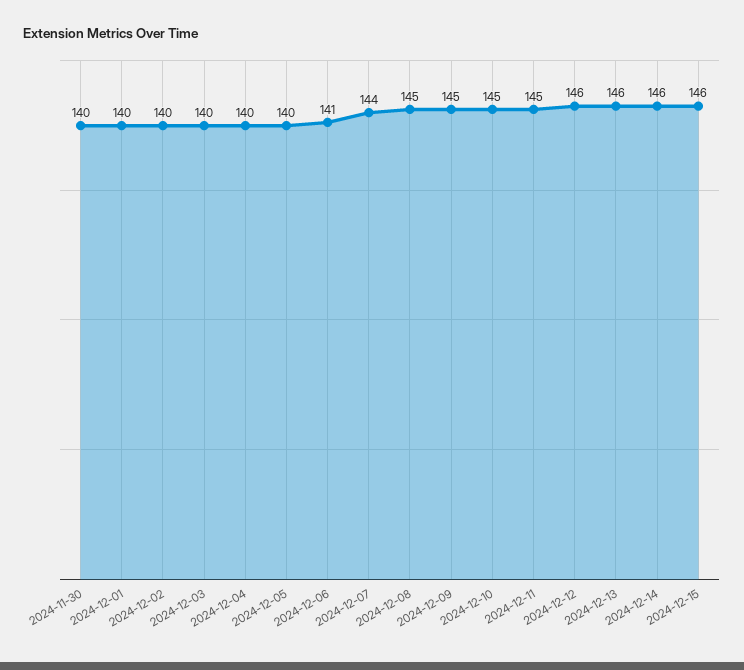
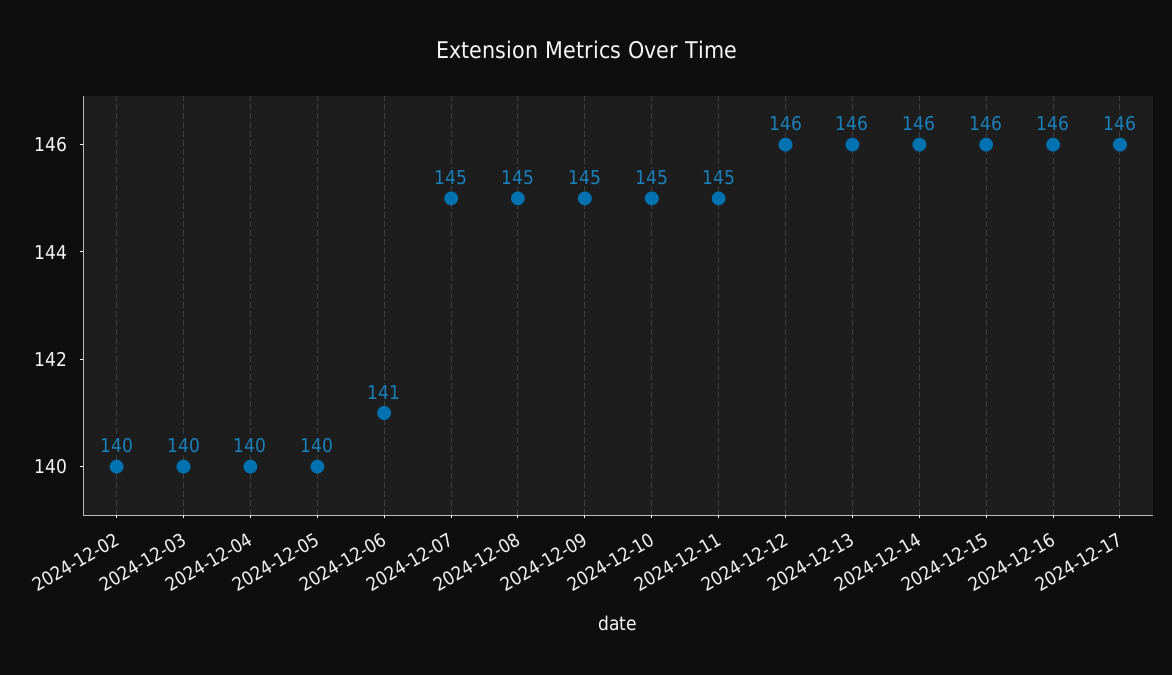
2024-11-30: 140 -> none
2024-12-01: 140 -> none
2024-12-07: 144 -> 145
2024-12-16: none -> 146
2024-12-17: none -> 146

